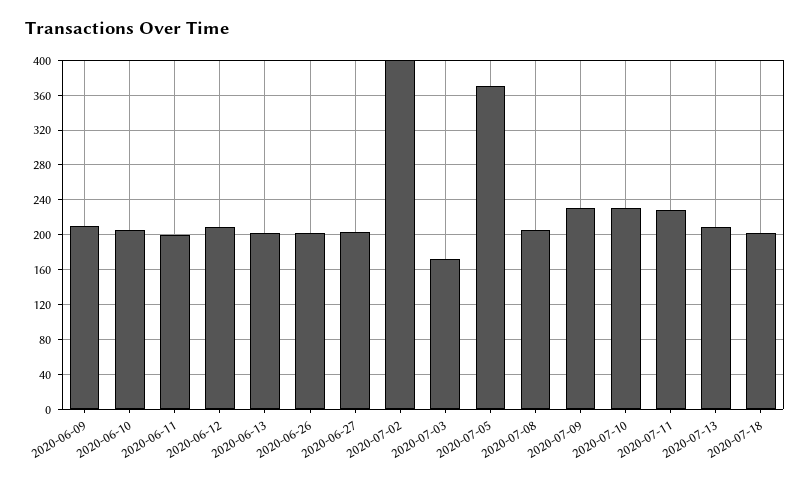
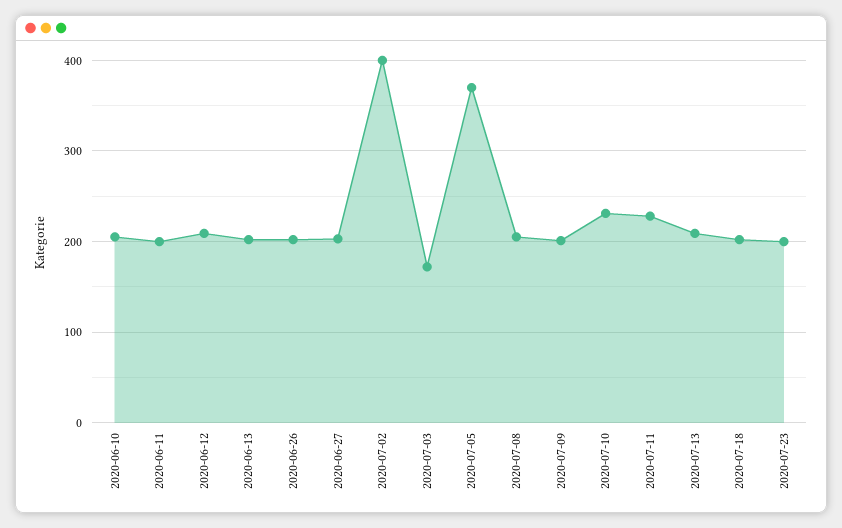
2020-06-09: 210 -> none
2020-07-09: 230 -> 200
2020-07-23: none -> 200

